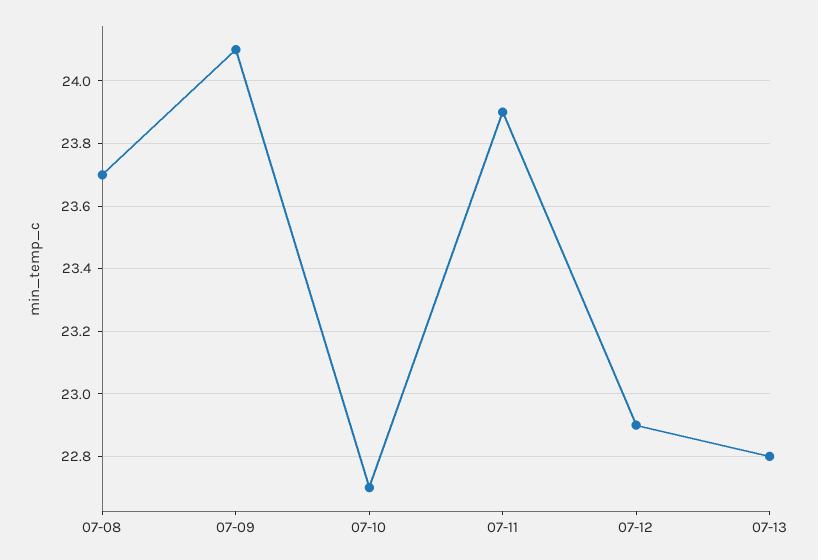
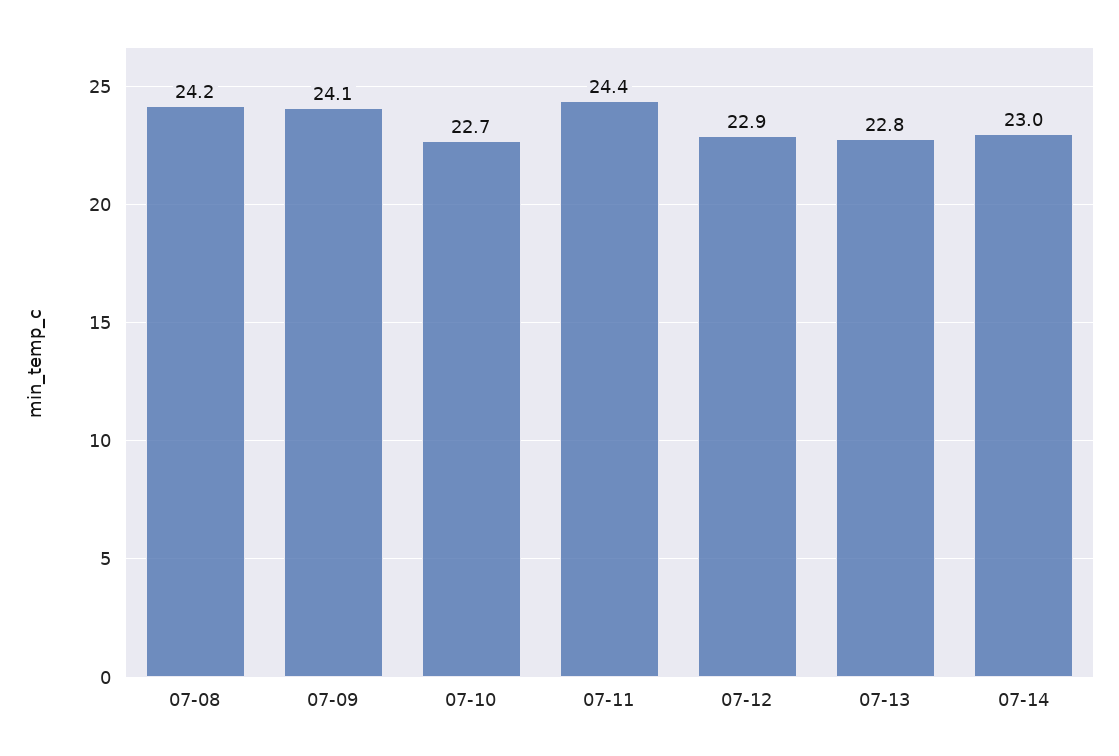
07-08: 23.7 -> 24.2
07-11: 23.9 -> 24.4
07-14: none -> 23

